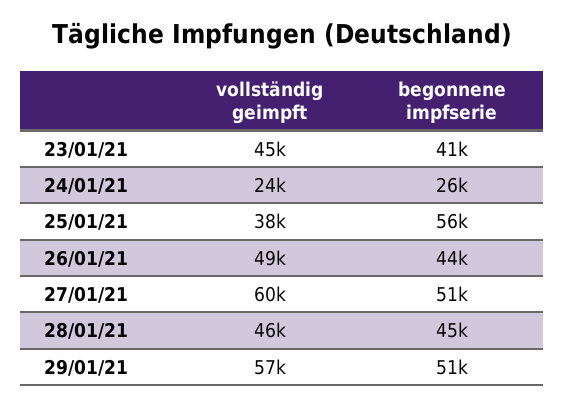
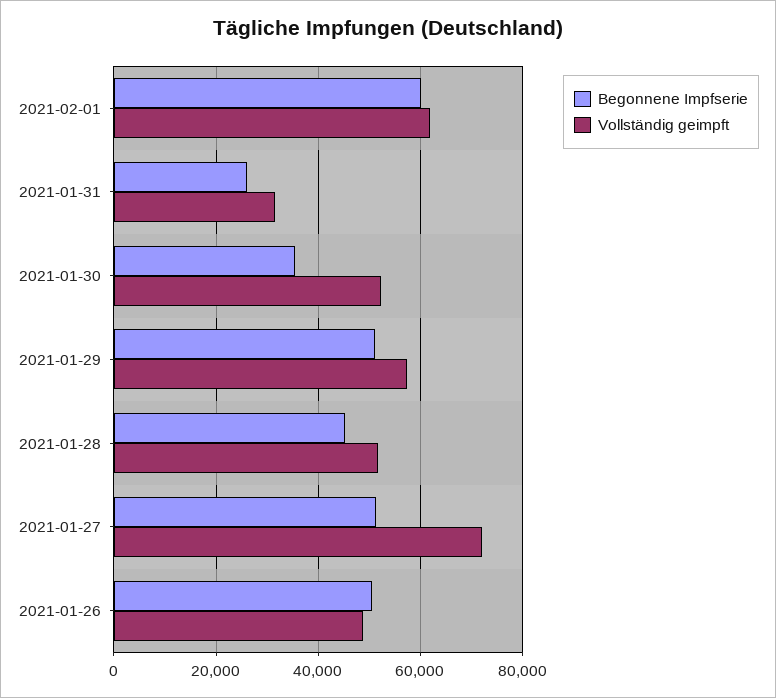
vollständig geimpft, 23/01/21: 45000 -> none
begonnene impfserie, 23/01/21: 41000 -> none
vollständig geimpft, 24/01/21: 24000 -> none
begonnene impfserie, 24/01/21: 26000 -> none
vollständig geimpft, 25/01/21: 38000 -> none
begonnene impfserie, 25/01/21: 56000 -> none
begonnene impfserie, 26/01/21: 44000 -> 50000
vollständig geimpft, 27/01/21: 60000 -> 72000
vollständig geimpft, 28/01/21: 46000 -> 52000
begonnene impfserie, 2021-02-01: none -> 60000
vollständig geimpft, 2021-02-01: none -> 62000
begonnene impfserie, 2021-01-31: none -> 26000
vollständig geimpft, 2021-01-31: none -> 32000
begonnene impfserie, 2021-01-30: none -> 36000
vollständig geimpft, 2021-01-30: none -> 52000

